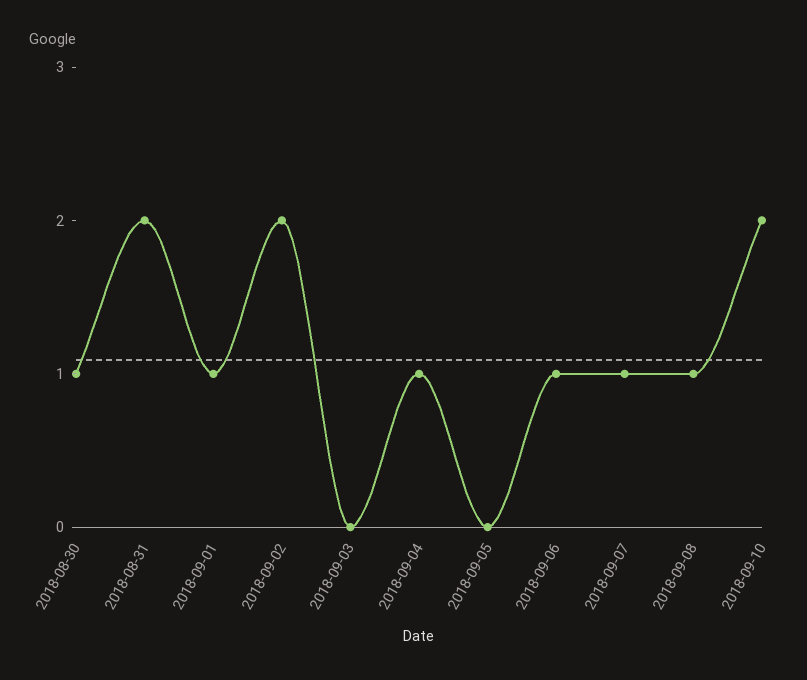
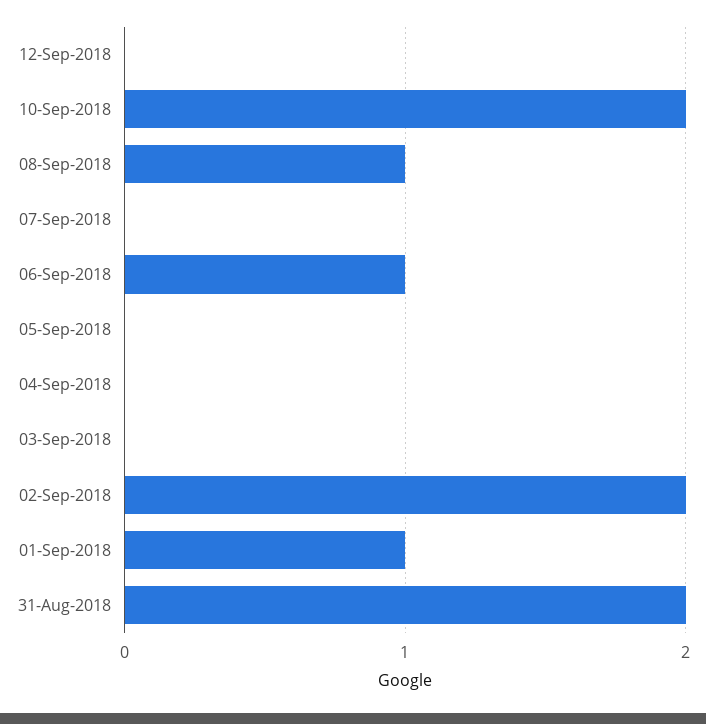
2018-08-30: 1 -> none
2018-09-04: 1 -> 0
2018-09-07: 1 -> 0
12-Sep-2018: none -> 0

